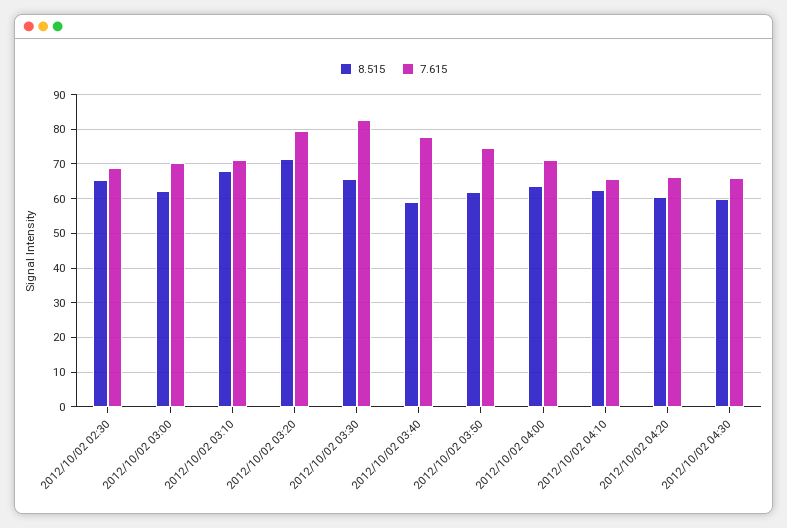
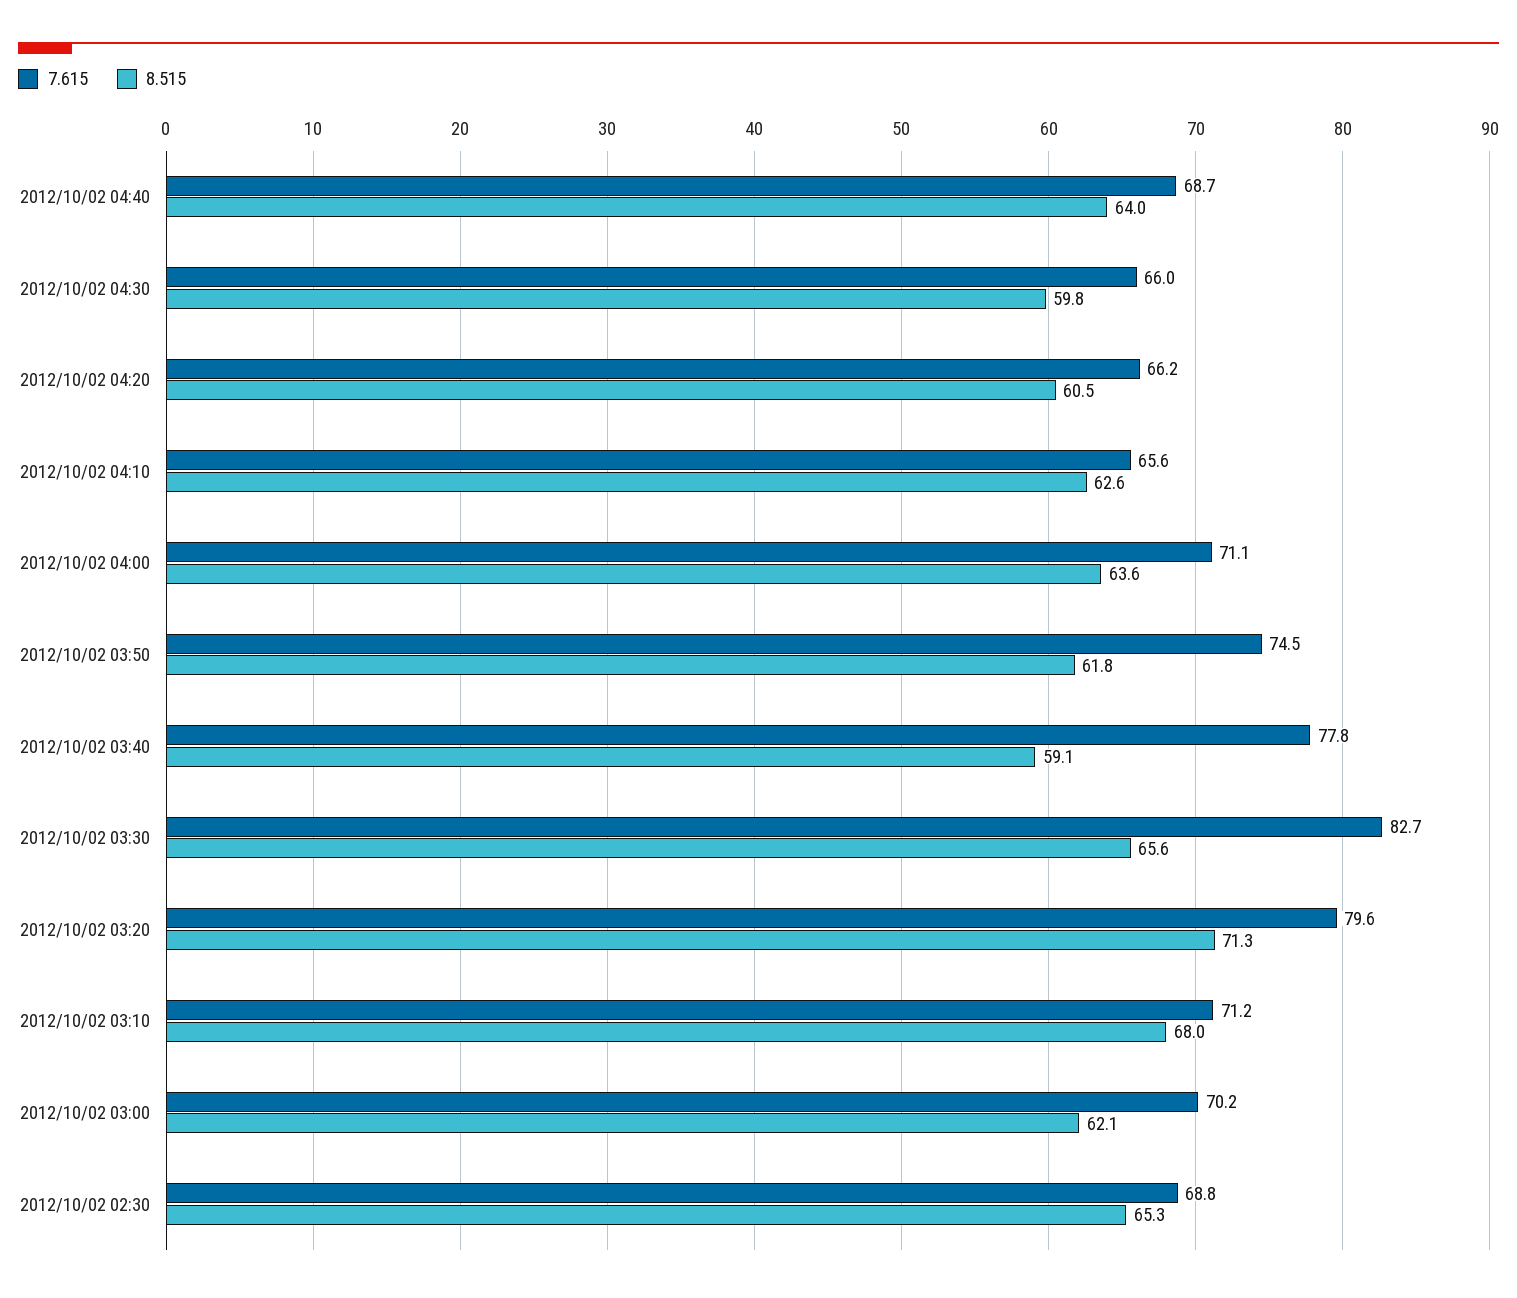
7.615, 2012/10/02 04:40: none -> 68.7
8.515, 2012/10/02 04:40: none -> 64

